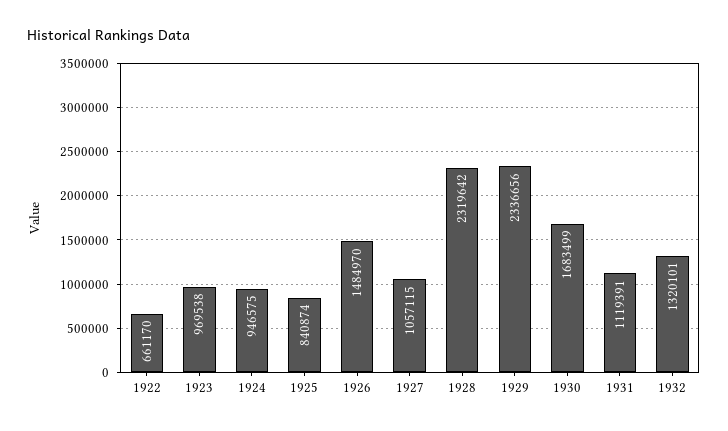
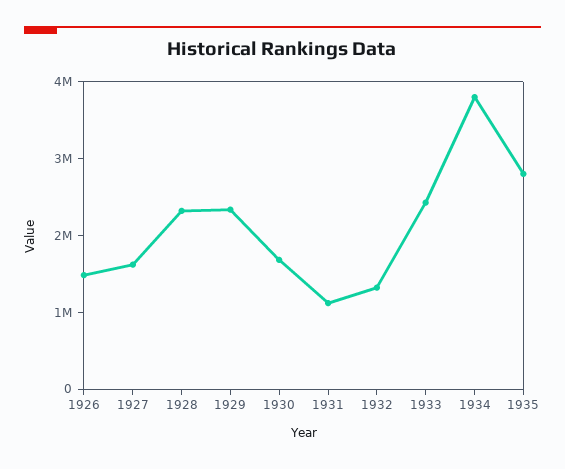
1922: 661170 -> none
1923: 969538 -> none
1924: 946575 -> none
1925: 840874 -> none
1927: 1057115 -> 1600000
1933: none -> 2400000
1934: none -> 3800000
1935: none -> 2800000

